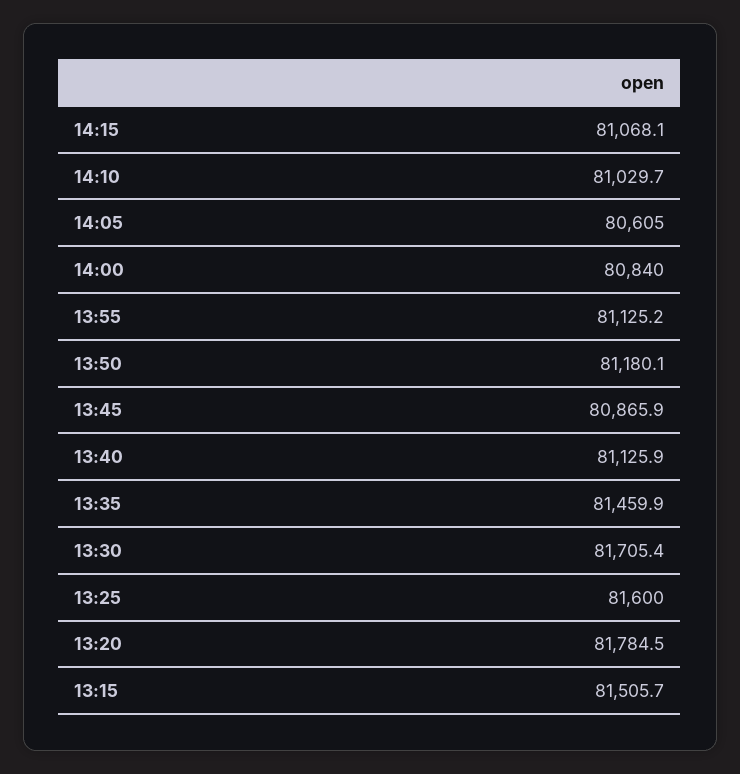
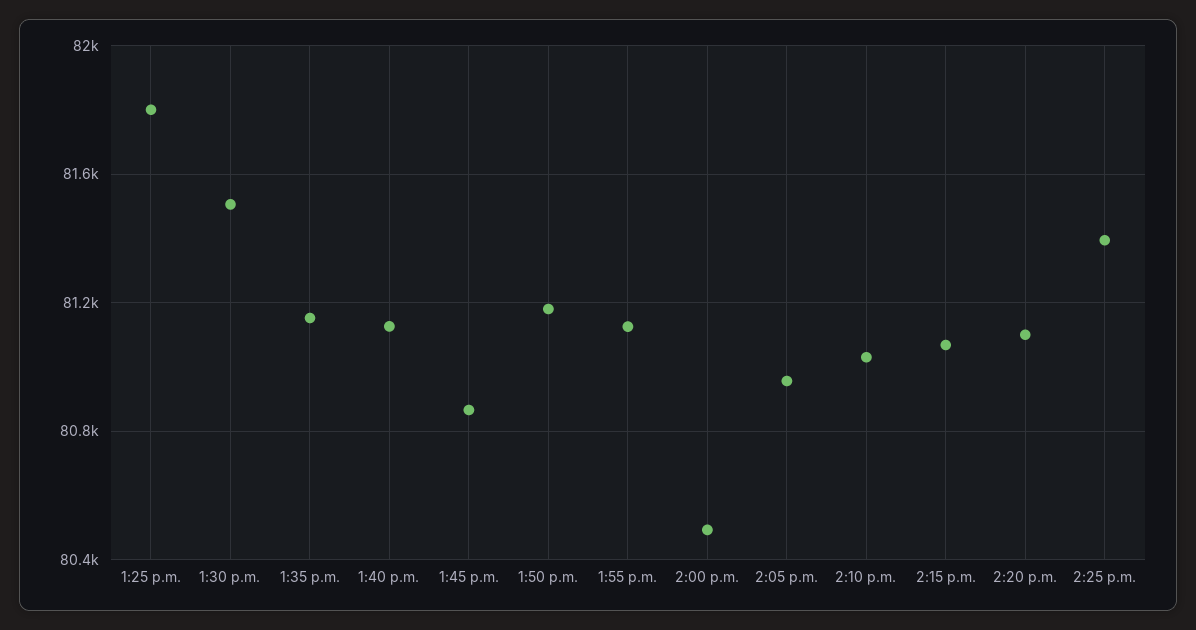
14:05: 80605 -> 80950
14:00: 80840 -> 80500
13:35: 81459.9 -> 81150
13:30: 81705.4 -> 81500
13:25: 81600 -> 81800
13:20: 81784.5 -> none
13:15: 81505.7 -> none
2:20 p.m.: none -> 81100
2:25 p.m.: none -> 81400

